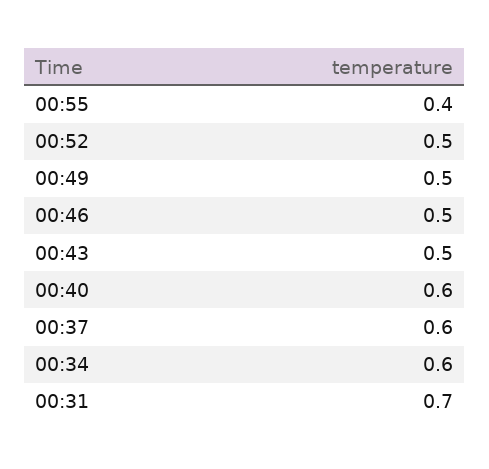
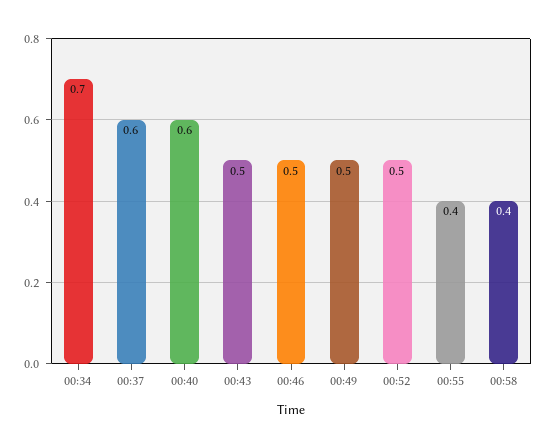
00:34: 0.6 -> 0.7
00:31: 0.7 -> none
00:58: none -> 0.4

